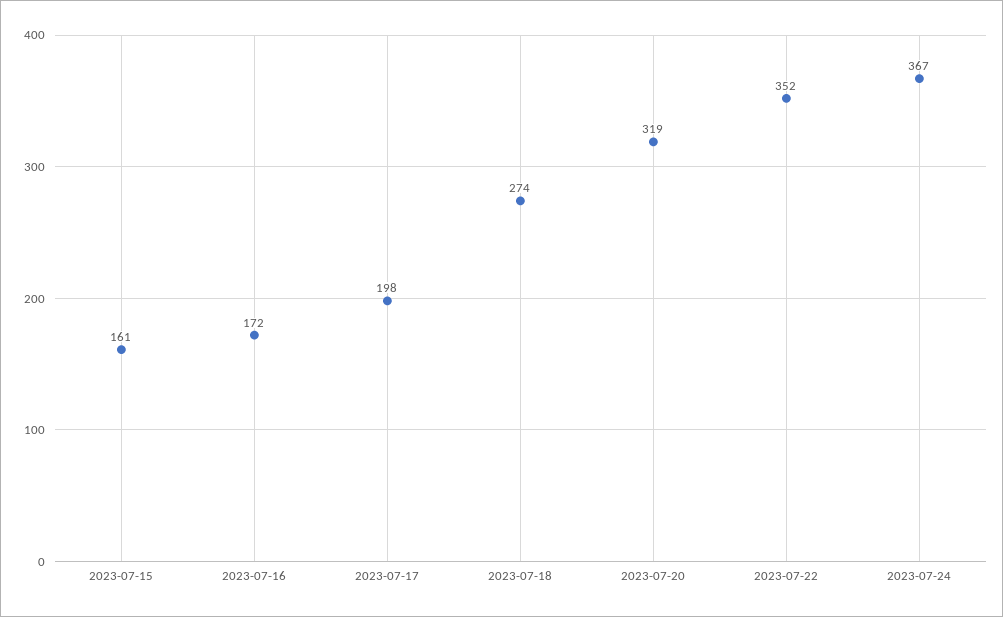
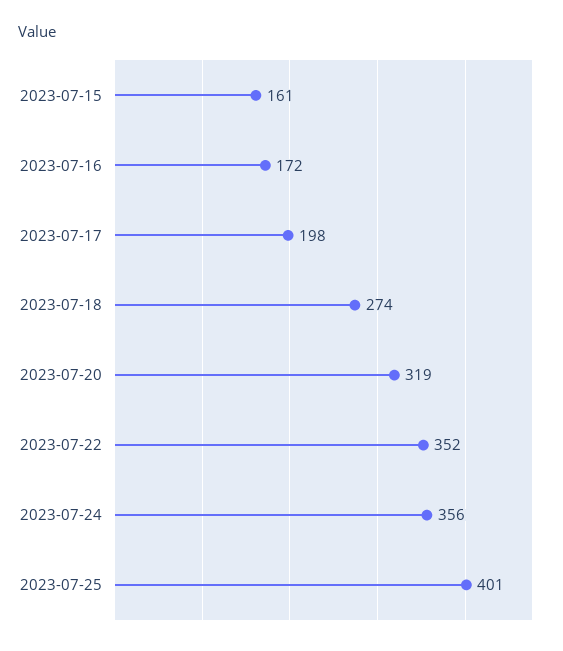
2023-07-24: 367 -> 356
2023-07-25: none -> 401

